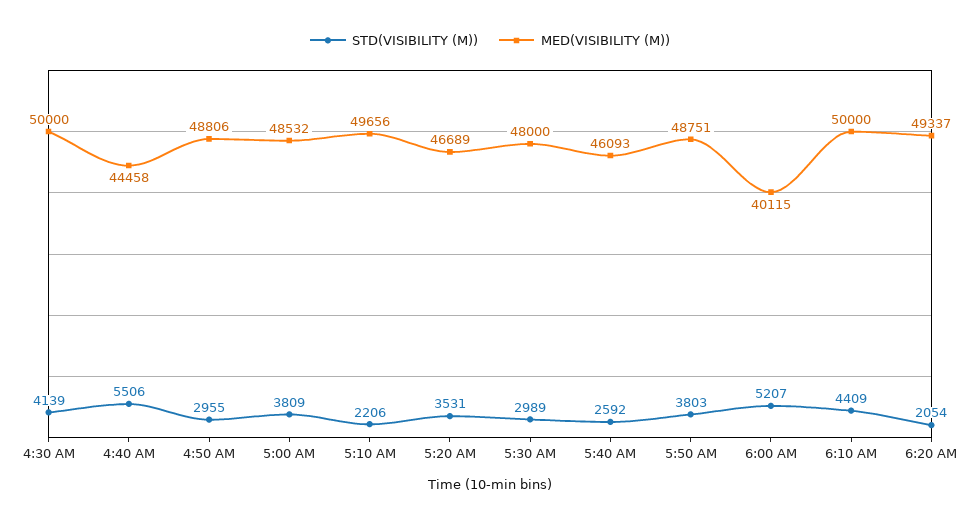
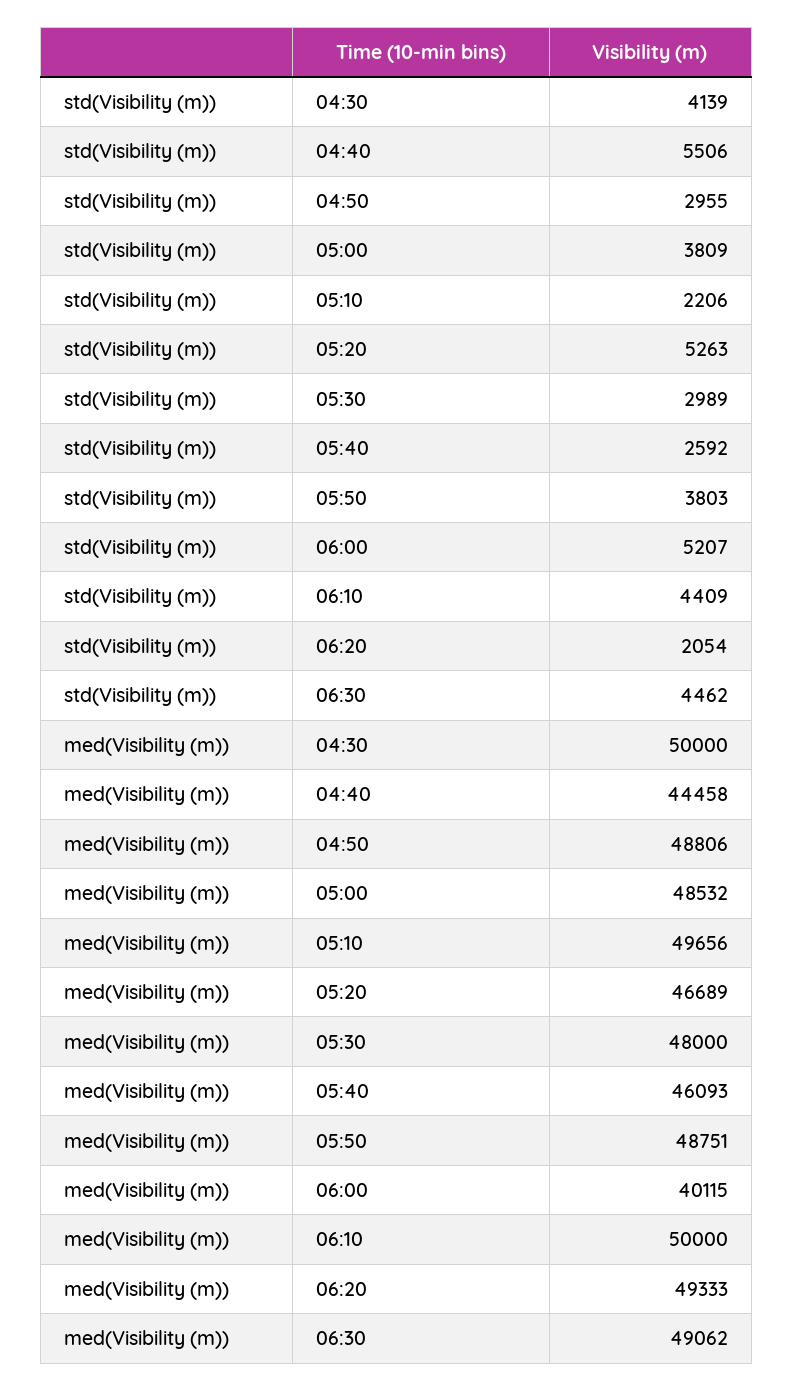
STD(VISIBILITY (M)), 5:20 AM: 3531 -> 5263
MED(VISIBILITY (M)), 6:20 AM: 49337 -> 49333
STD(VISIBILITY (M)), 06:30: none -> 4462
MED(VISIBILITY (M)), 06:30: none -> 49062

